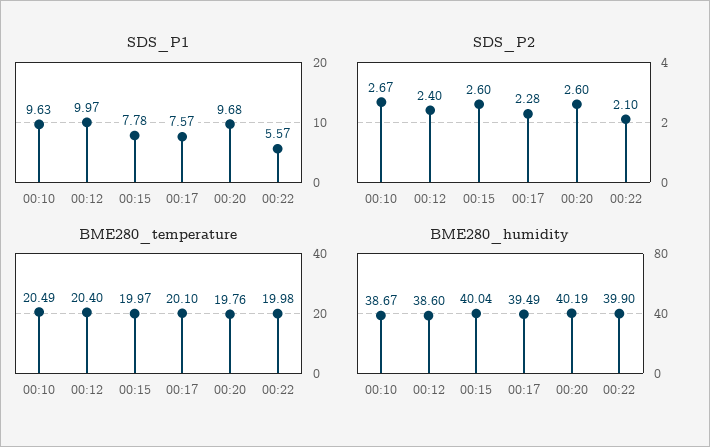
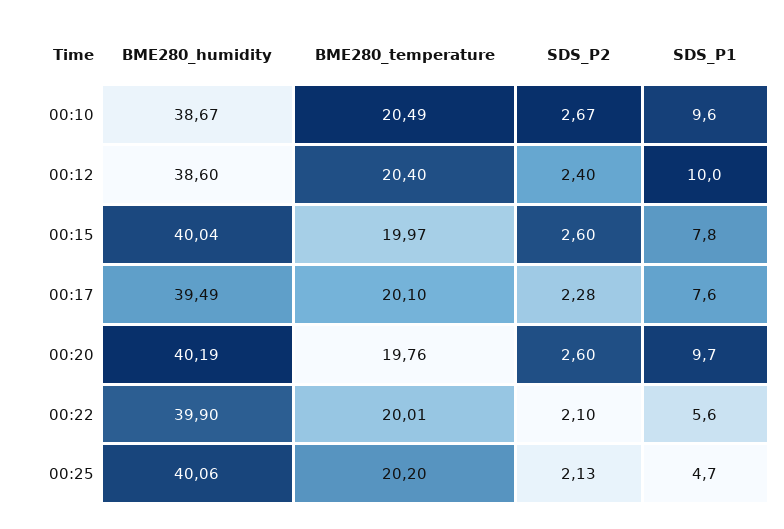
BME280_temperature, 00:22: 19.98 -> 20.01
BME280_humidity, 00:25: none -> 40.06
BME280_temperature, 00:25: none -> 20.2
SDS_P2, 00:25: none -> 2.13
SDS_P1, 00:25: none -> 4.7

